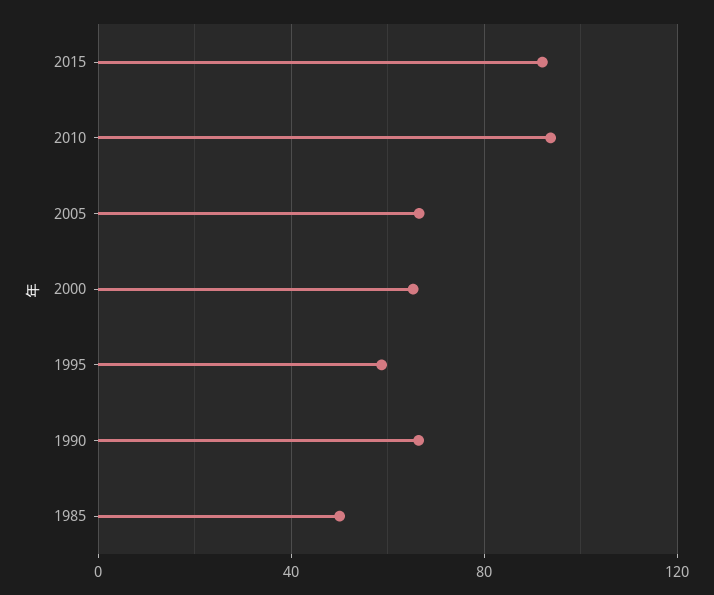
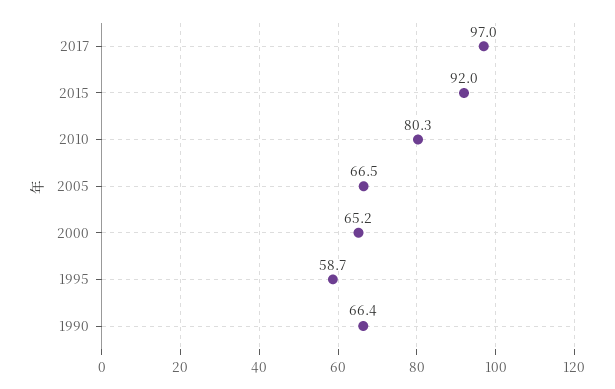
2010: 95 -> 80.3
1985: 50 -> none
2017: none -> 97

